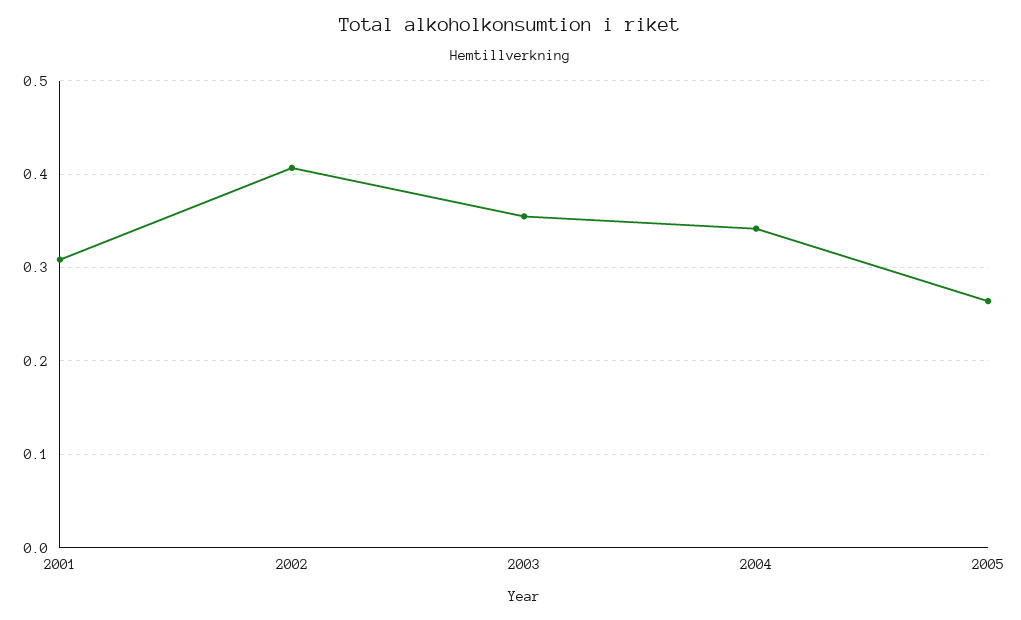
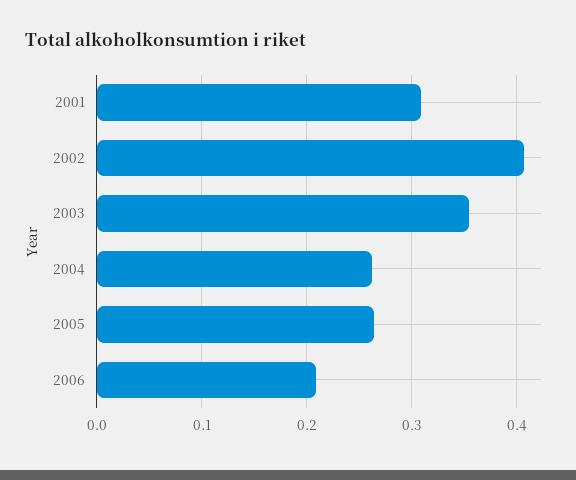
2004: 0.34 -> 0.26
2006: none -> 0.21

